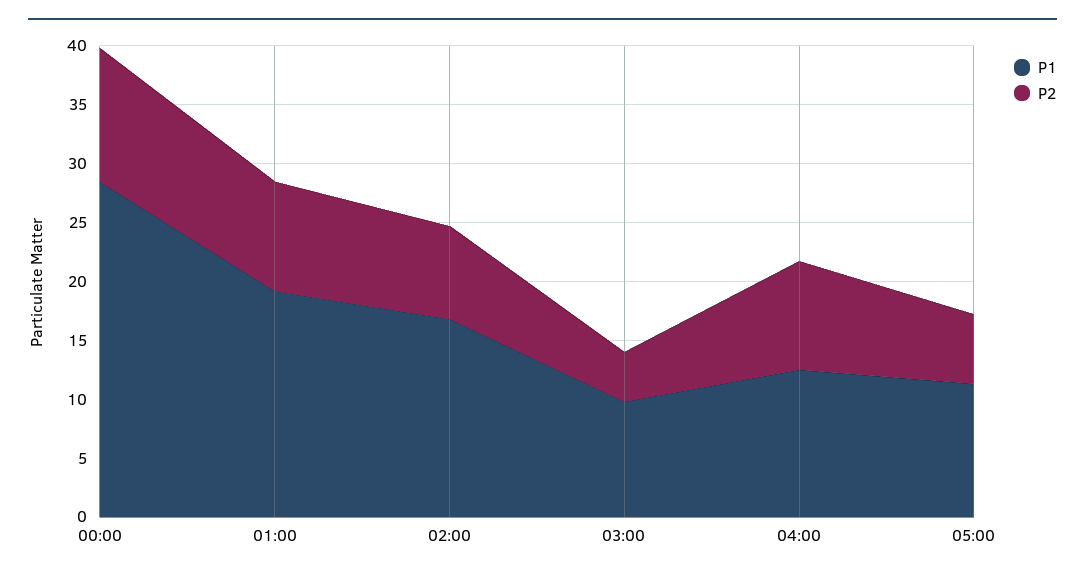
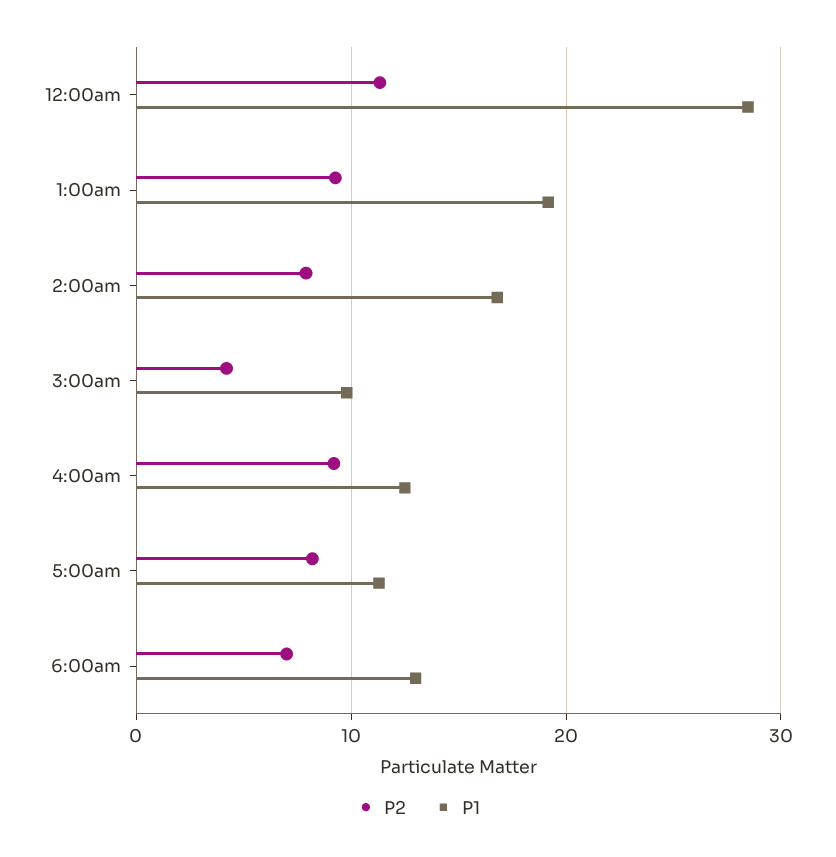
P2, 05:00: 6 -> 8
P2, 6:00am: none -> 7
P1, 6:00am: none -> 13

